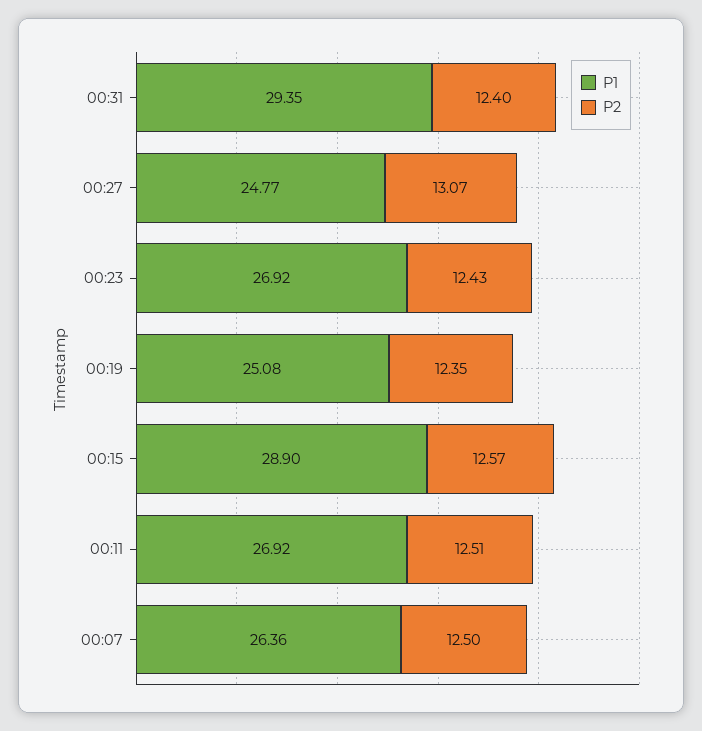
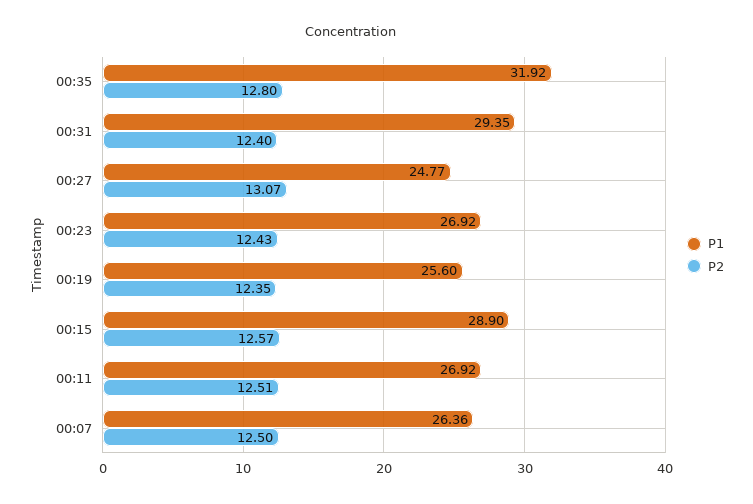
P1, 00:19: 25.08 -> 25.6
P1, 00:35: none -> 31.92
P2, 00:35: none -> 12.8

